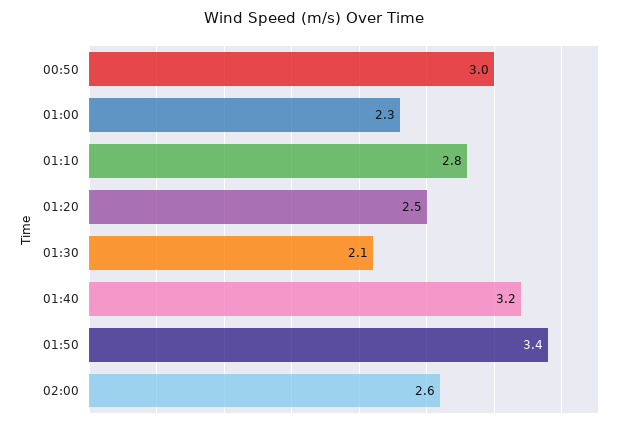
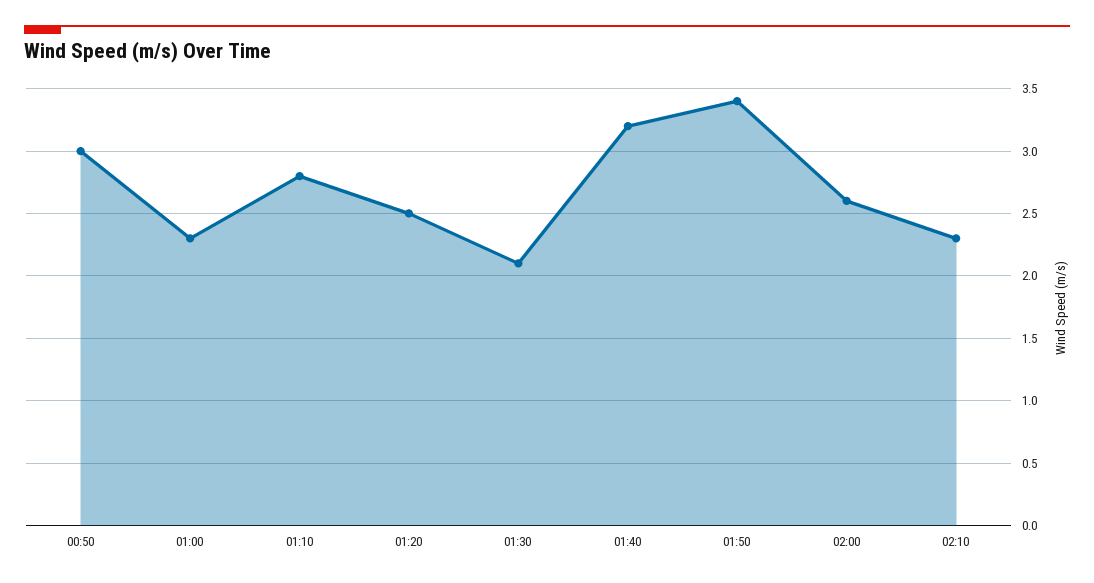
02:10: none -> 2.3

